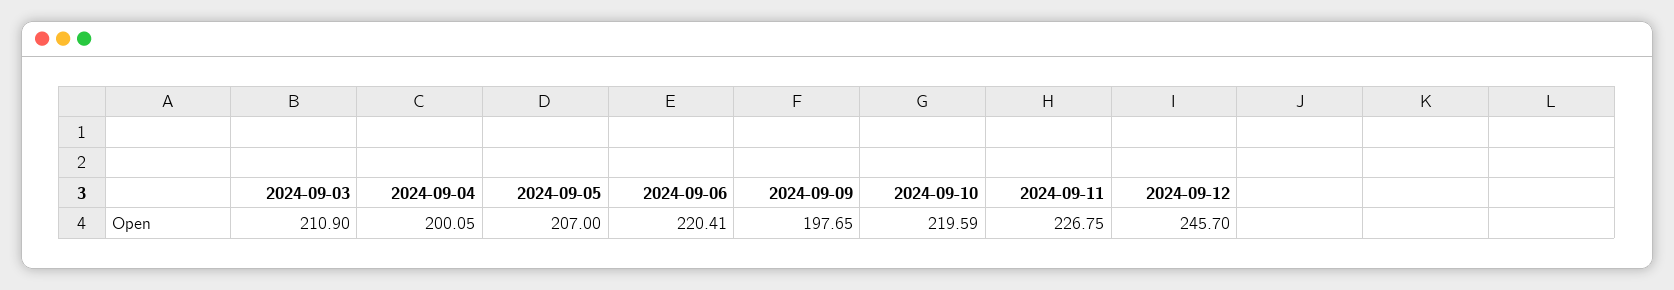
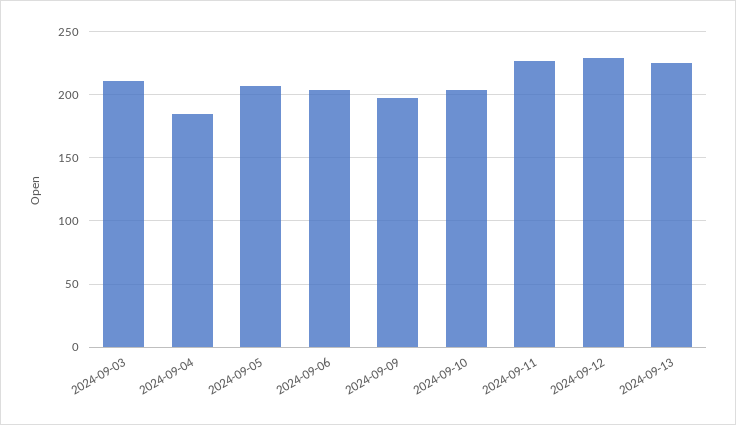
2024-09-04: 200.05 -> 185
2024-09-06: 220.41 -> 205
2024-09-10: 219.59 -> 205
2024-09-12: 245.7 -> 230
2024-09-13: none -> 225

